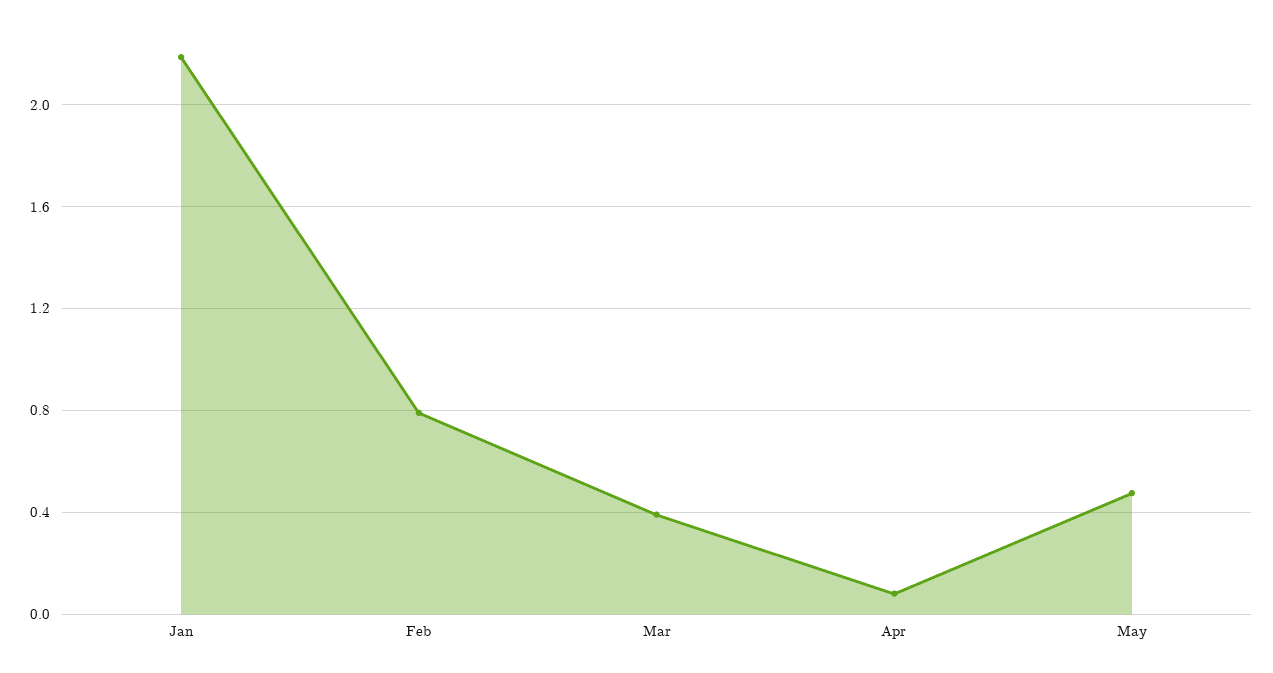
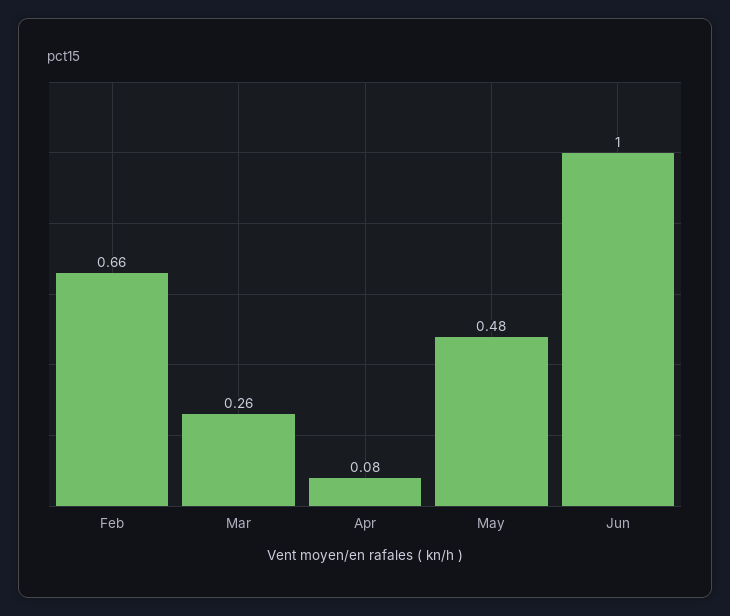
Jan: 2.2 -> none
Feb: 0.8 -> 0.66
Mar: 0.4 -> 0.26
Jun: none -> 1

